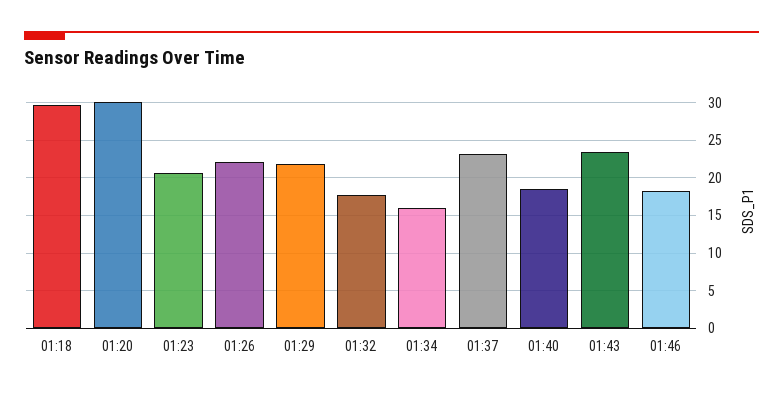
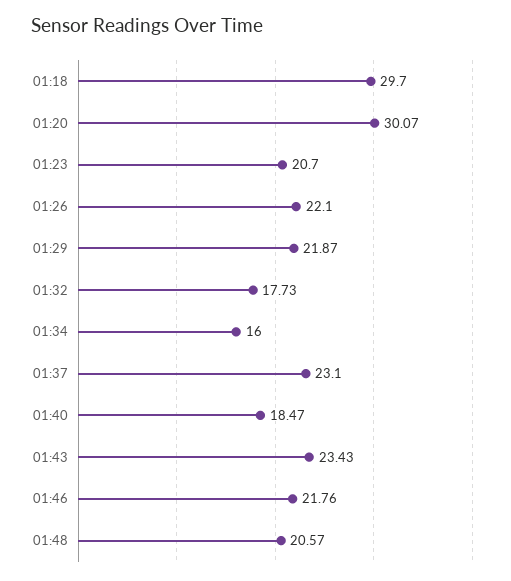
01:46: 18 -> 21.76
01:48: none -> 20.57

